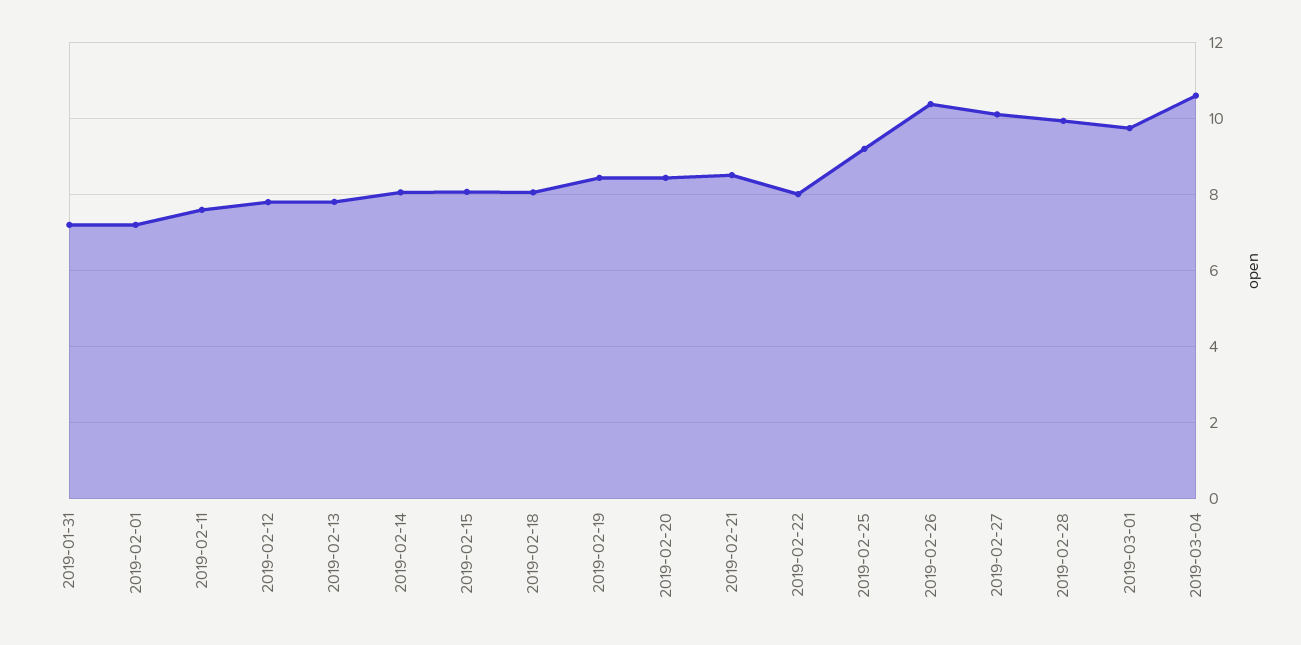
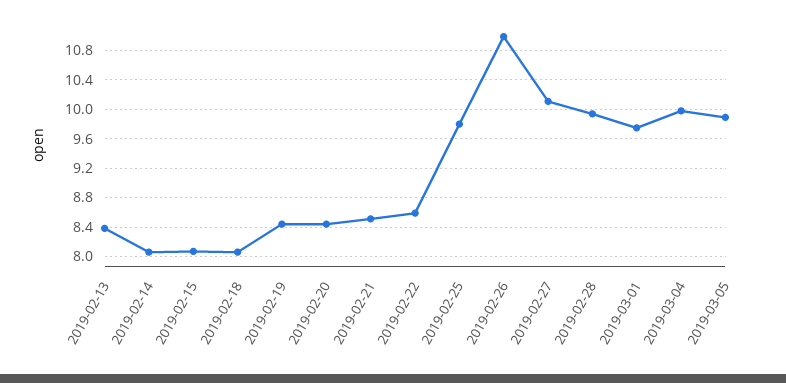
2019-01-31: 7.2 -> none
2019-02-01: 7.2 -> none
2019-02-11: 7.6 -> none
2019-02-12: 7.8 -> none
2019-02-13: 7.8 -> 8.4
2019-02-22: 8 -> 8.6
2019-02-25: 9.2 -> 9.8
2019-02-26: 10.4 -> 11
2019-03-04: 10.6 -> 10
2019-03-05: none -> 9.9

